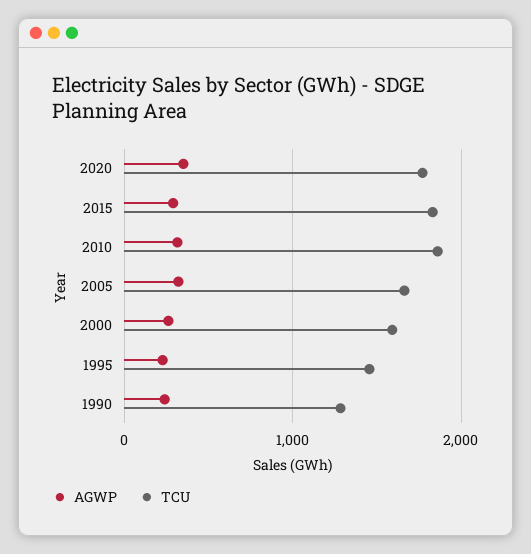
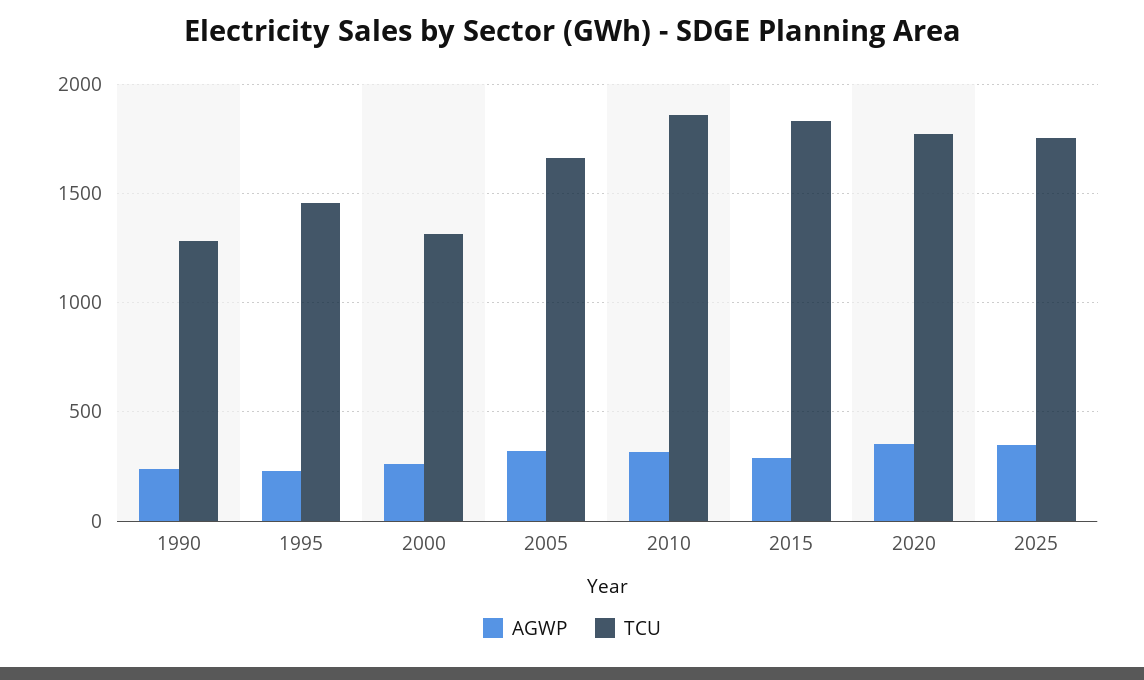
TCU, 2000: 1600 -> 1300
AGWP, 2025: none -> 350
TCU, 2025: none -> 1750

